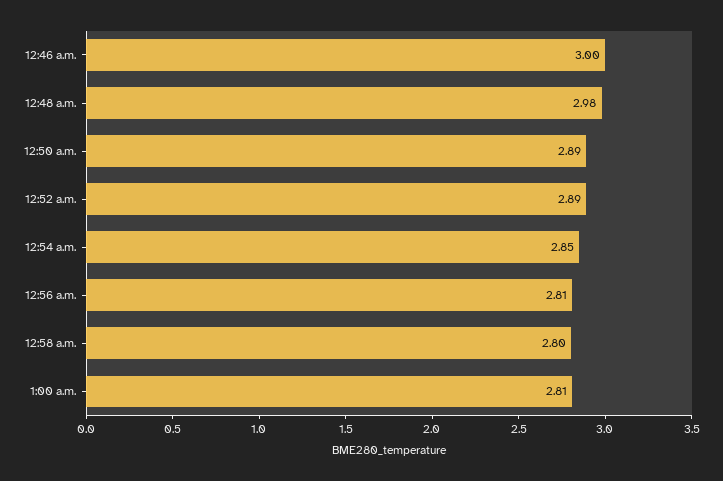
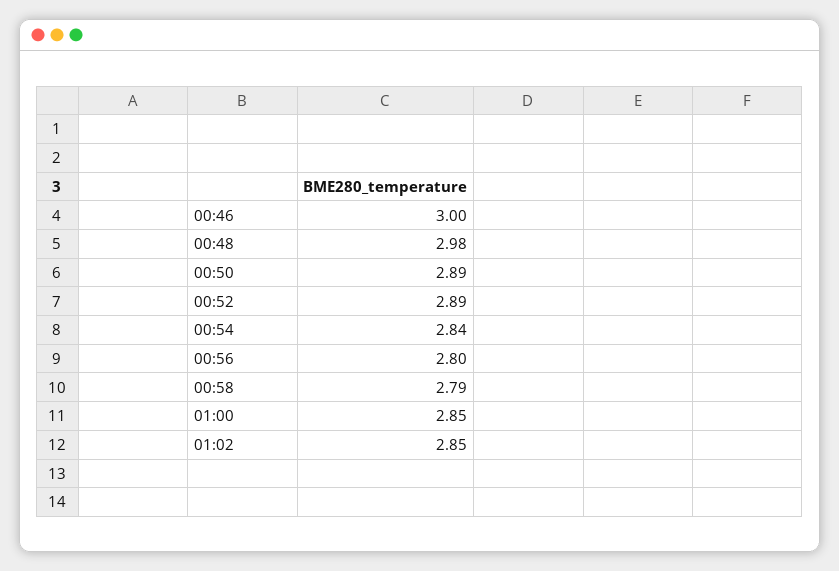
12:54 a.m.: 2.85 -> 2.84
12:56 a.m.: 2.81 -> 2.8
12:58 a.m.: 2.8 -> 2.79
1:00 a.m.: 2.81 -> 2.85
01:02: none -> 2.85

